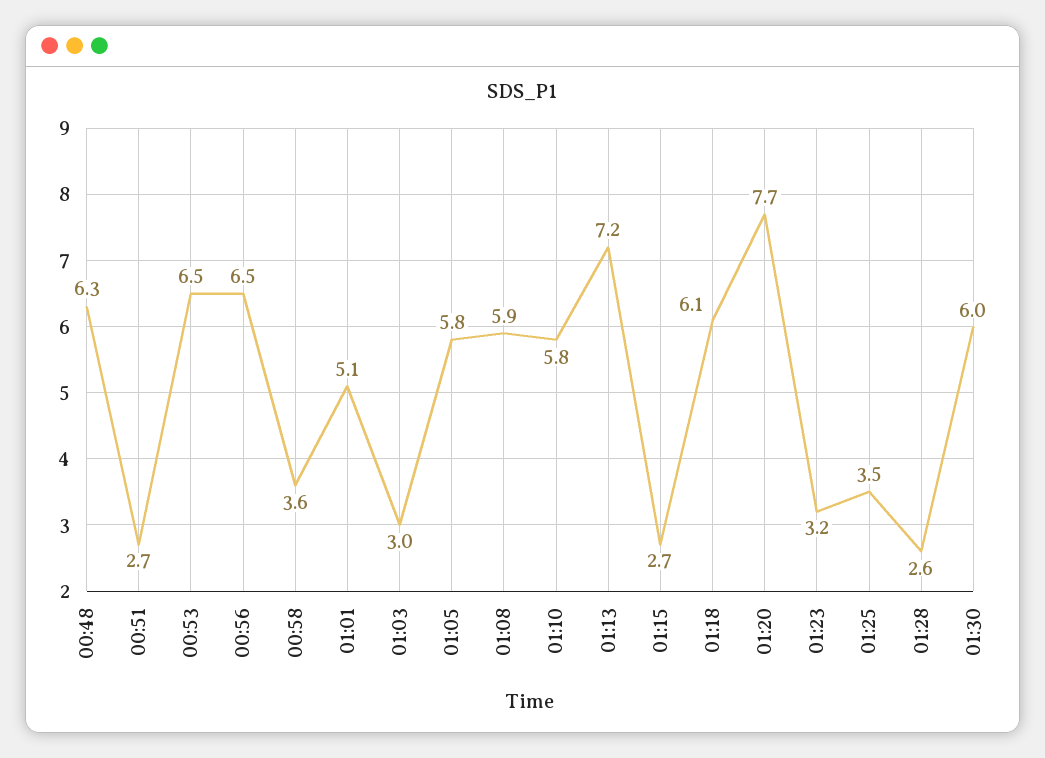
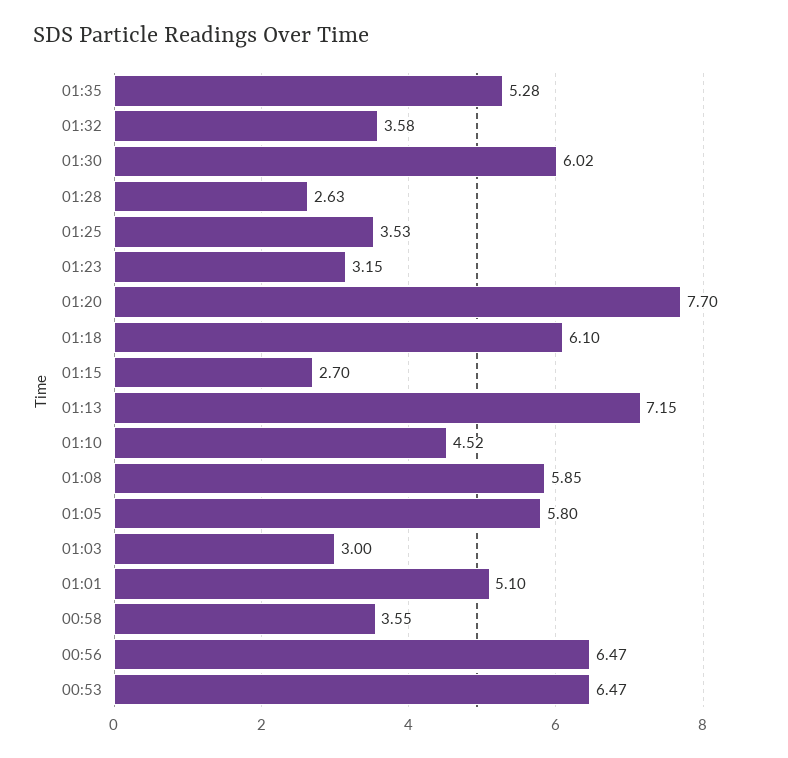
00:48: 6.3 -> none
00:51: 2.7 -> none
01:10: 5.8 -> 4.52
01:35: none -> 5.28
01:32: none -> 3.58

